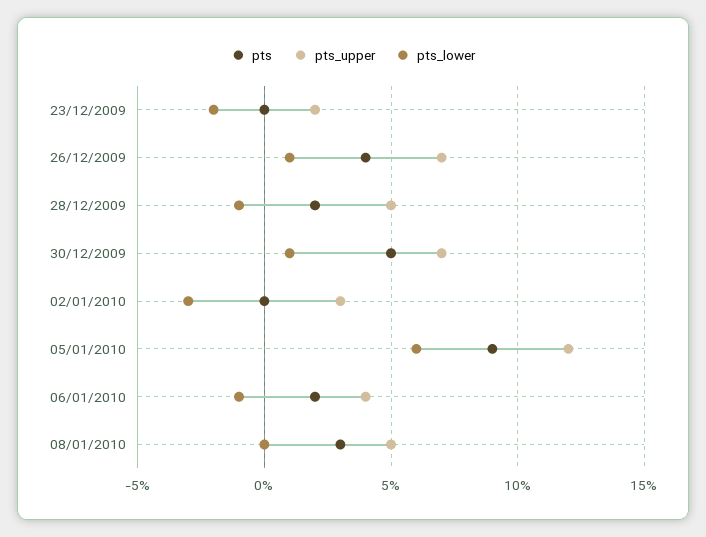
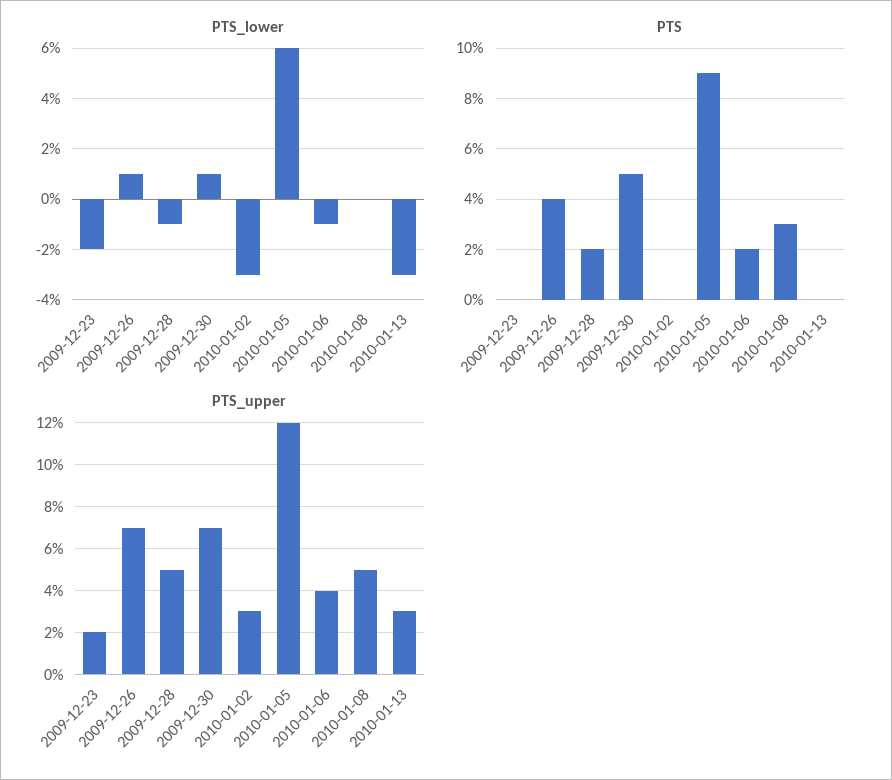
pts_lower, 2010-01-13: none -> -3
pts, 2010-01-13: none -> 0
pts_upper, 2010-01-13: none -> 3

